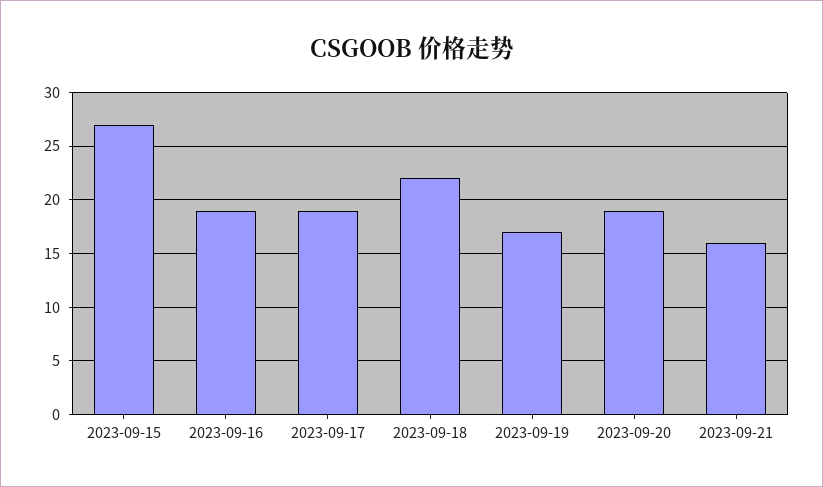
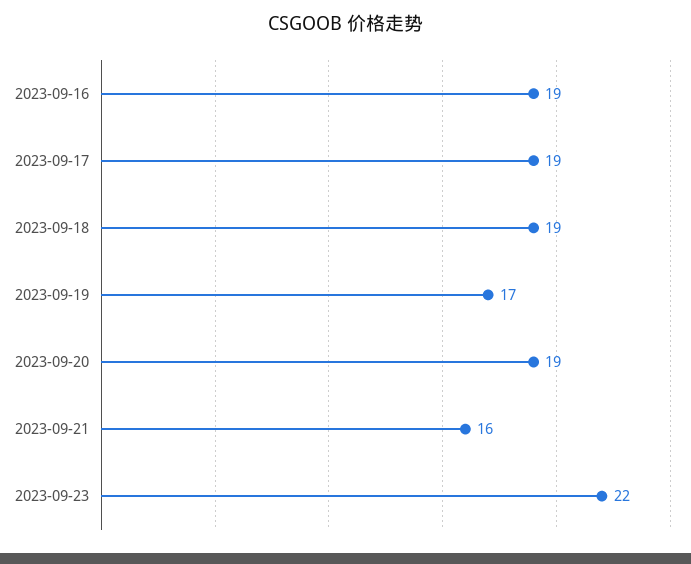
2023-09-15: 27 -> none
2023-09-18: 22 -> 19
2023-09-23: none -> 22

